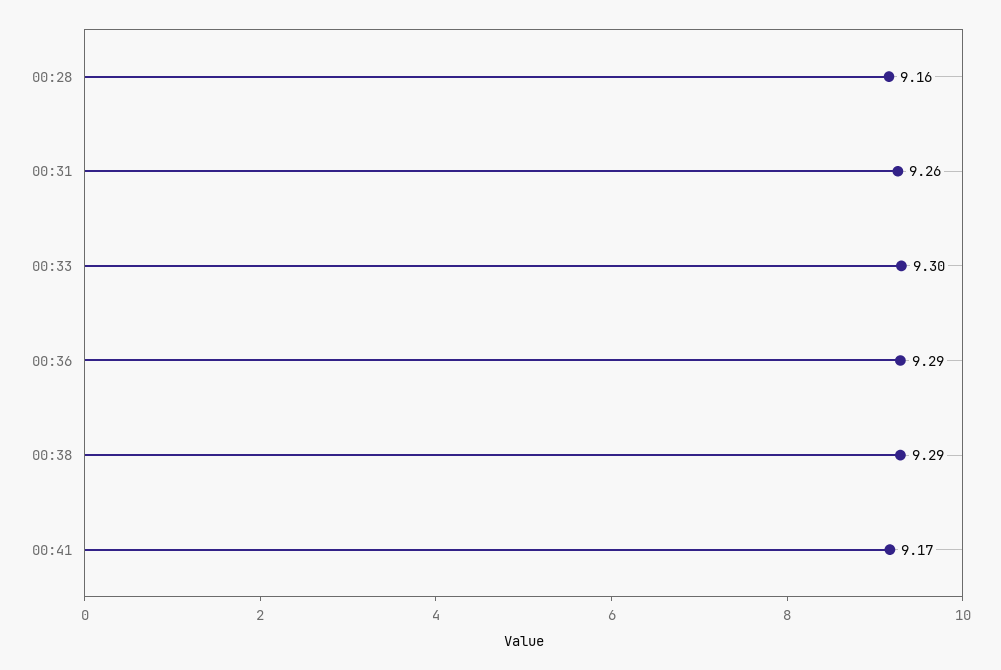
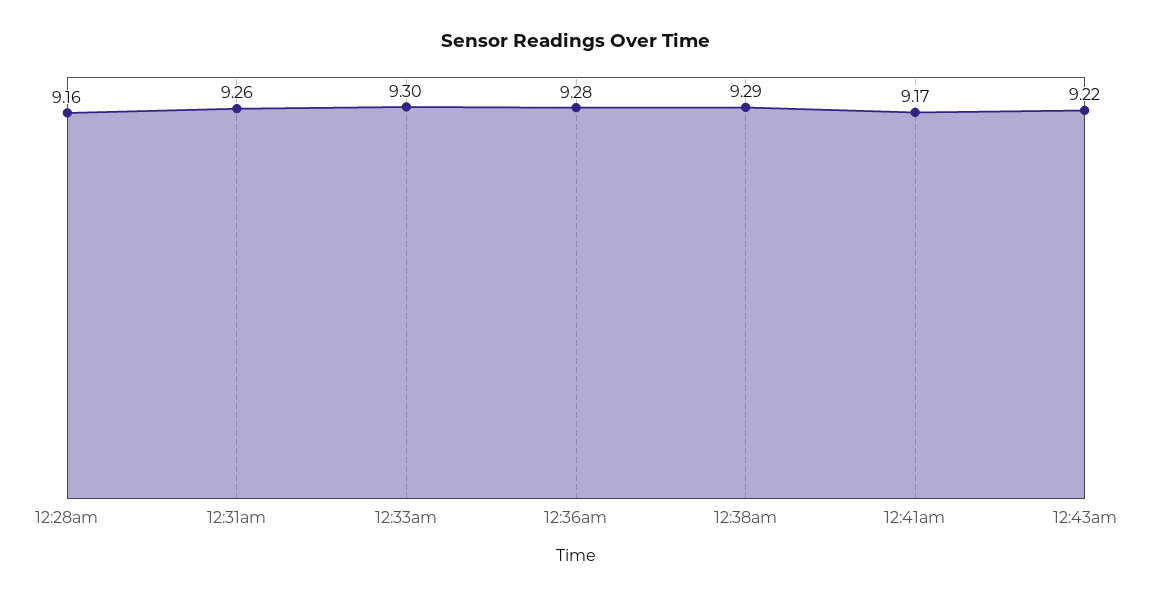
00:36: 9.29 -> 9.28
12:43am: none -> 9.22

